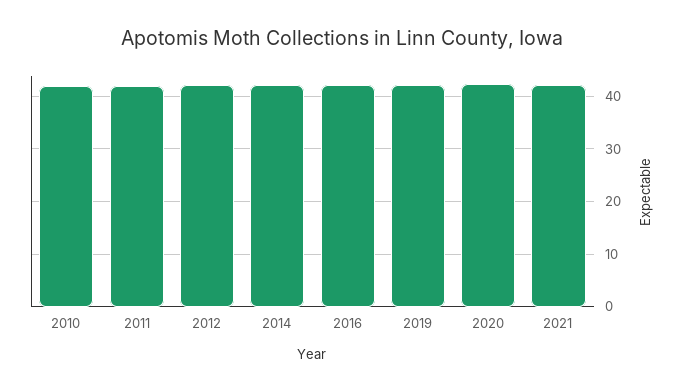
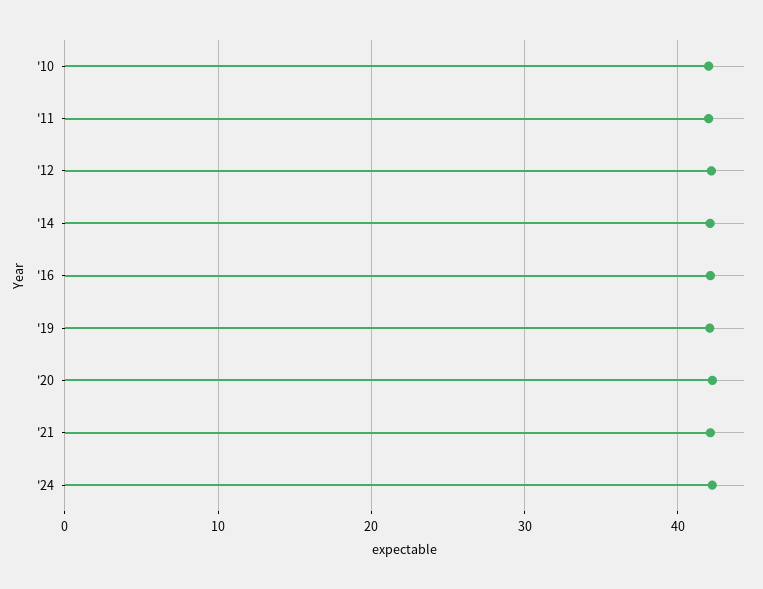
'24: none -> 42

